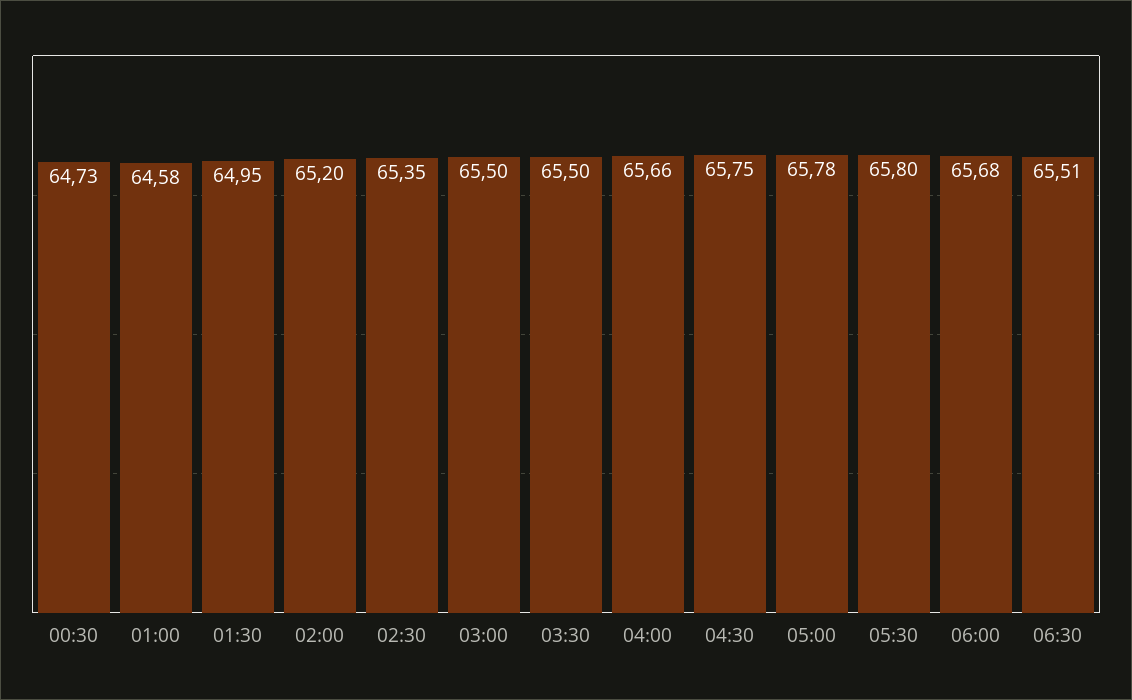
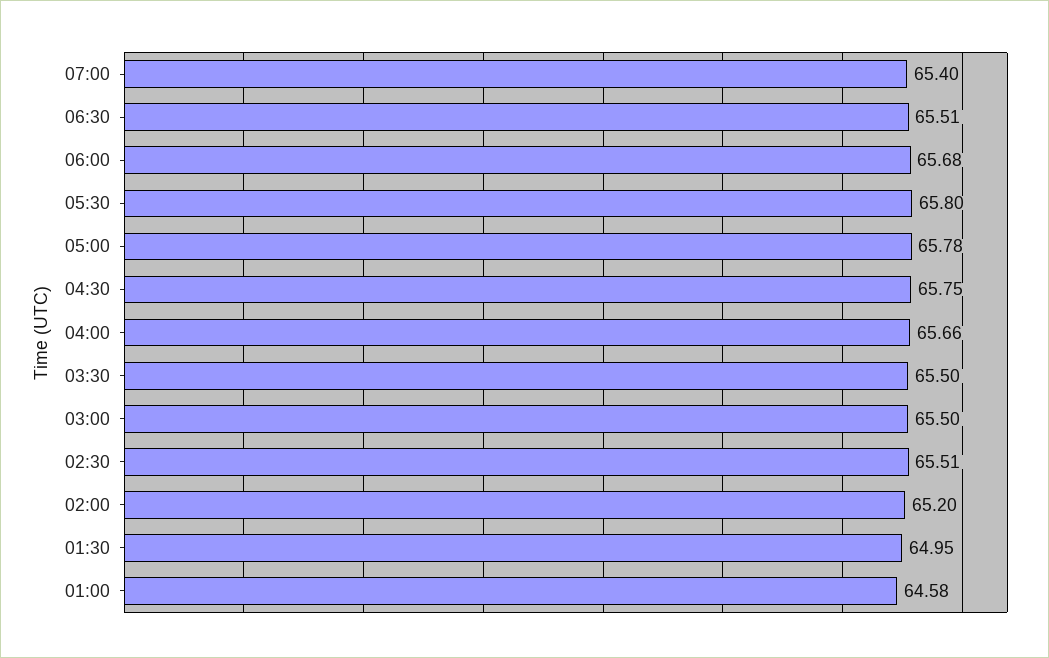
00:30: 64.73 -> none
02:30: 65.35 -> 65.51
07:00: none -> 65.4

